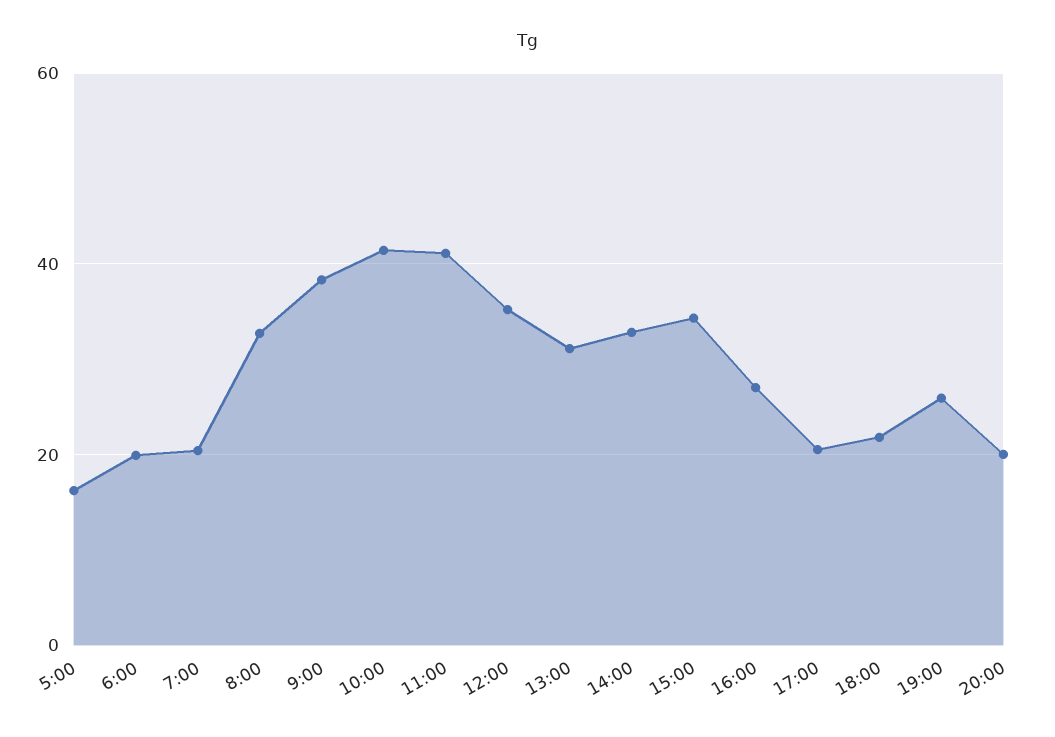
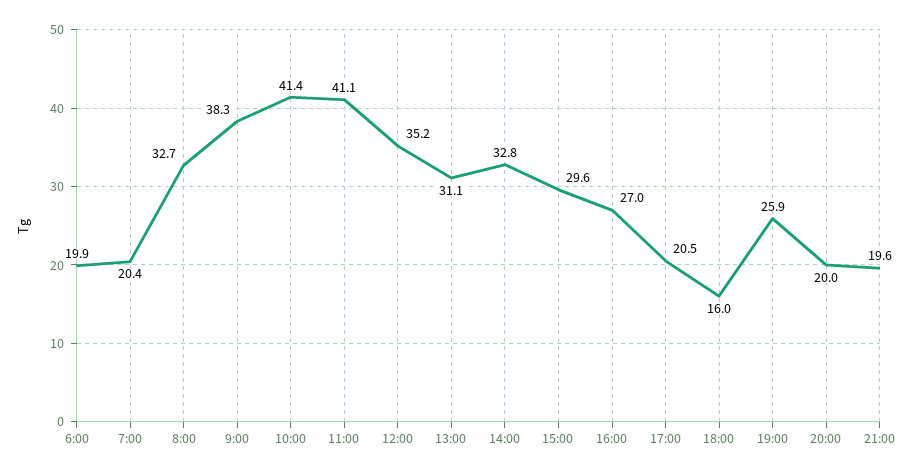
5:00: 16 -> none
15:00: 34 -> 29.6
18:00: 22 -> 16
21:00: none -> 19.6

